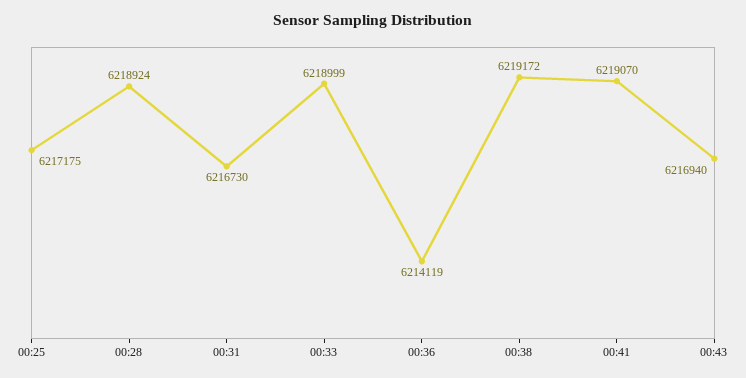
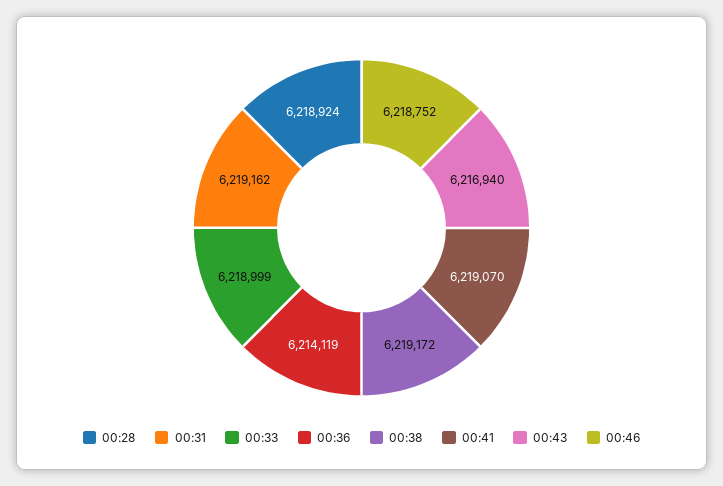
00:25: 6217175 -> none
00:31: 6216730 -> 6219162
00:46: none -> 6218752

